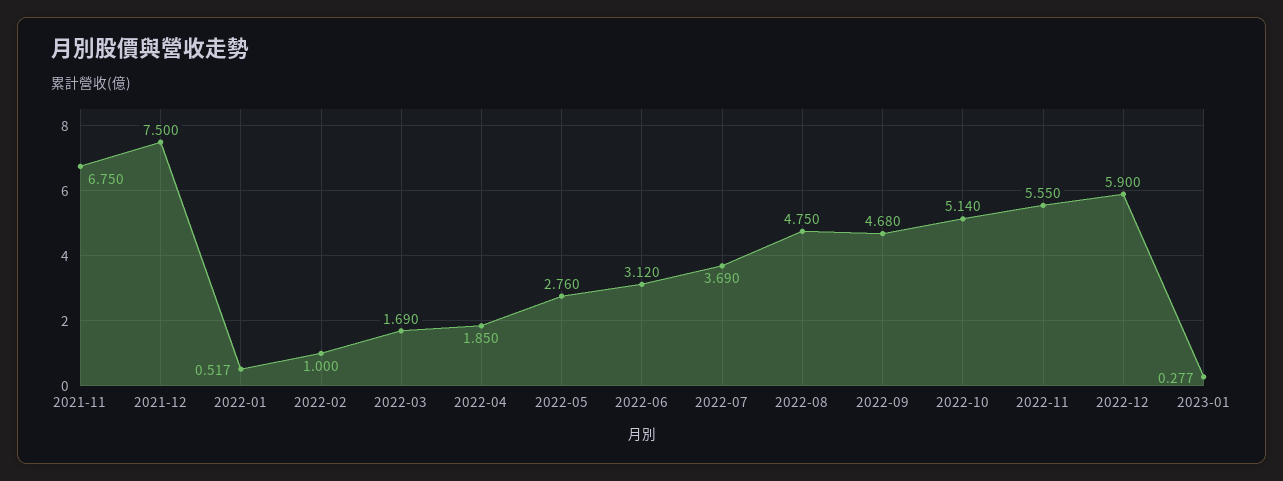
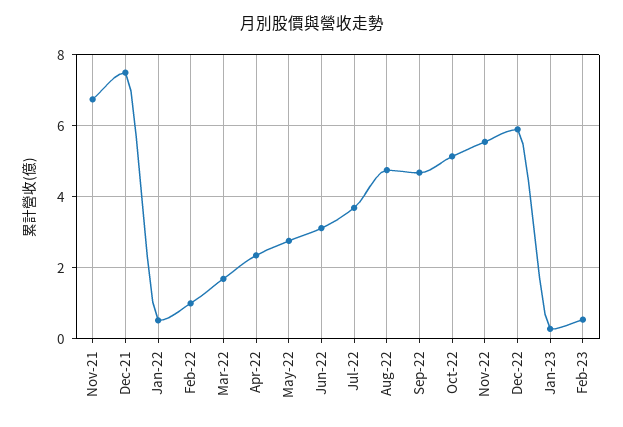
2022-04: 1.85 -> 2.4
Feb-23: none -> 0.6

